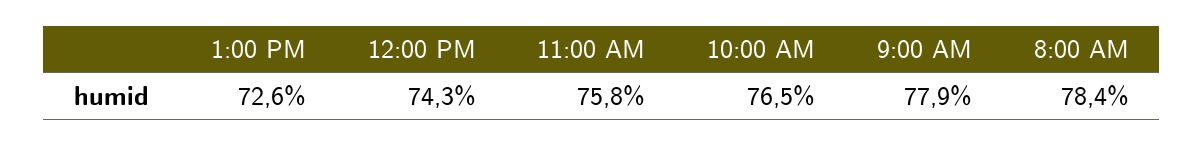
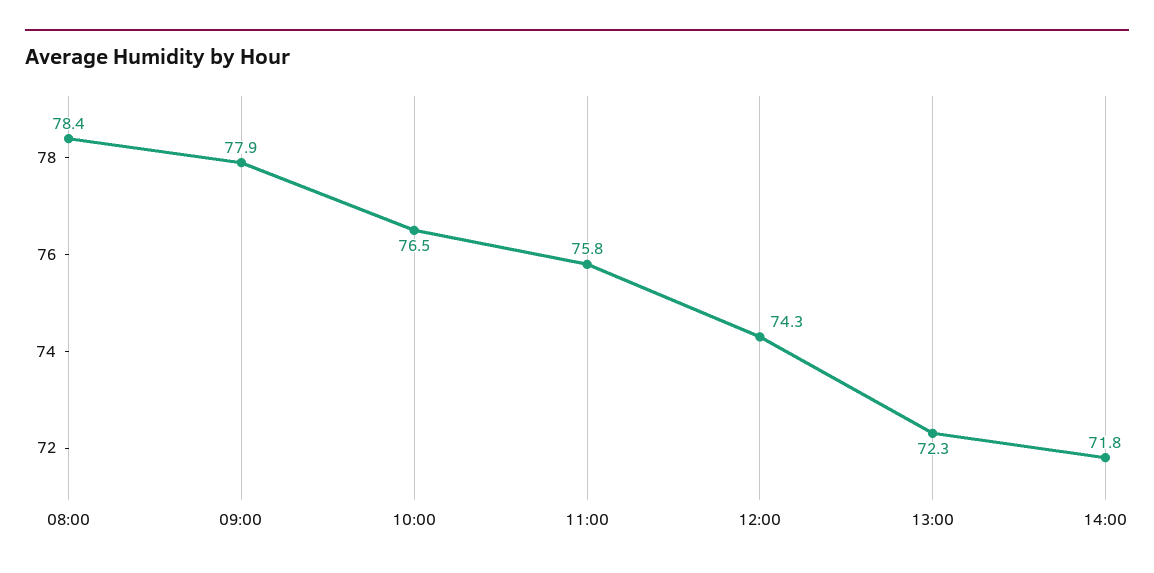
1:00 PM: 72.6 -> 72.3
14:00: none -> 71.8

